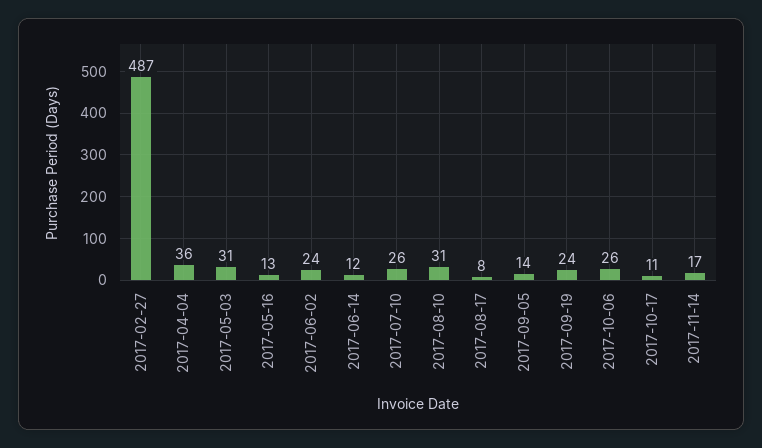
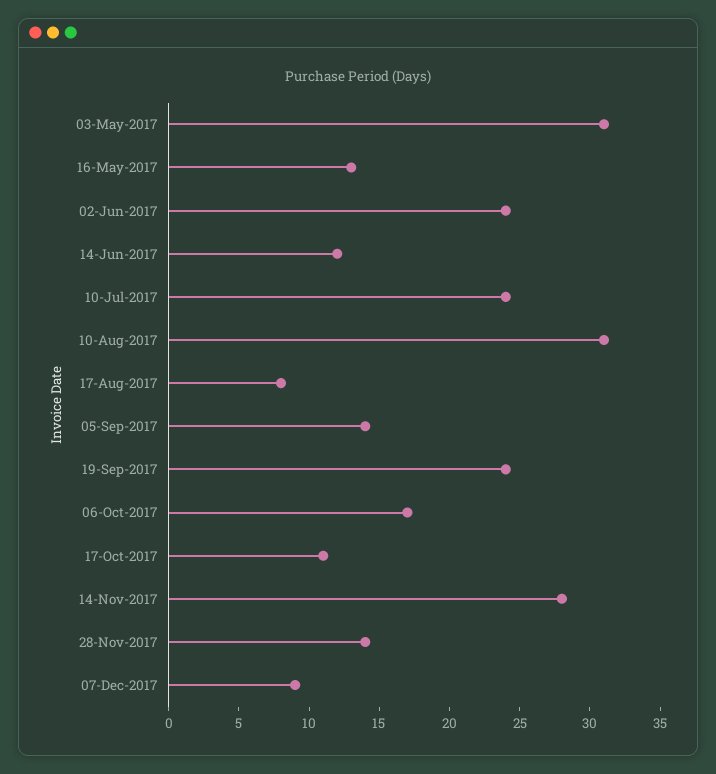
2017-02-27: 487 -> none
2017-04-04: 36 -> none
2017-07-10: 26 -> 24
2017-10-06: 26 -> 17
2017-11-14: 17 -> 28
28-Nov-2017: none -> 14
07-Dec-2017: none -> 9

